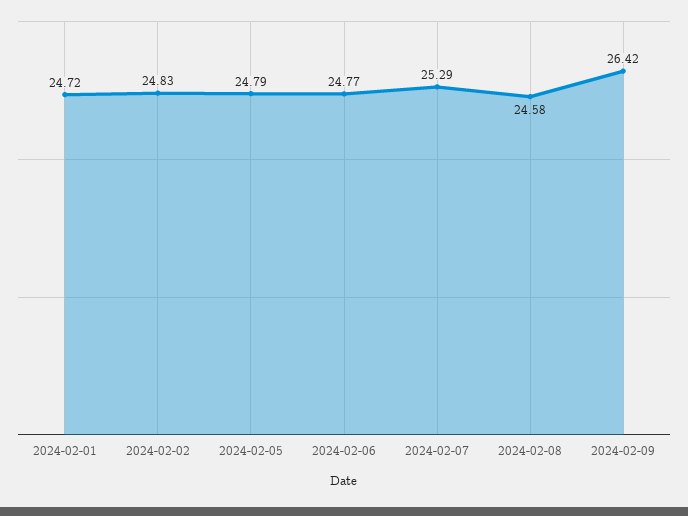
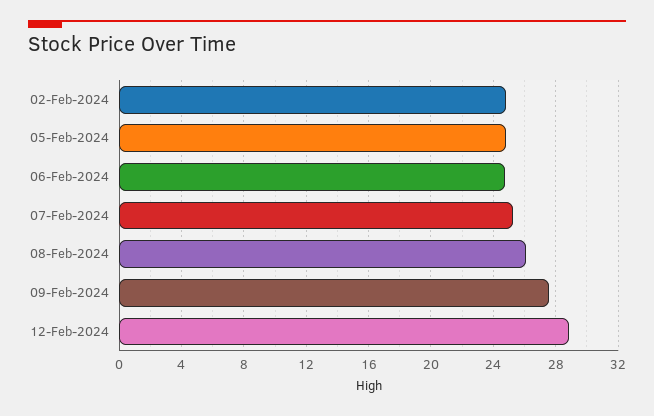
2024-02-01: 24.72 -> none
2024-02-08: 24.58 -> 26
2024-02-09: 26.42 -> 27.5
12-Feb-2024: none -> 29

